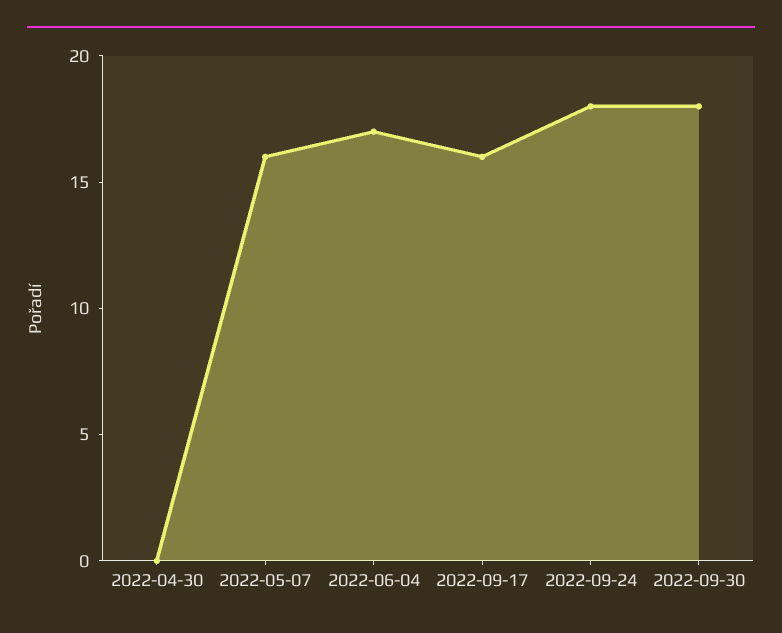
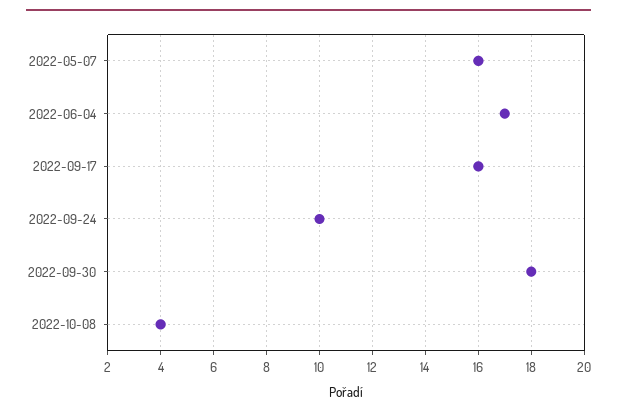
2022-04-30: 0 -> none
2022-09-24: 18 -> 10
2022-10-08: none -> 4

